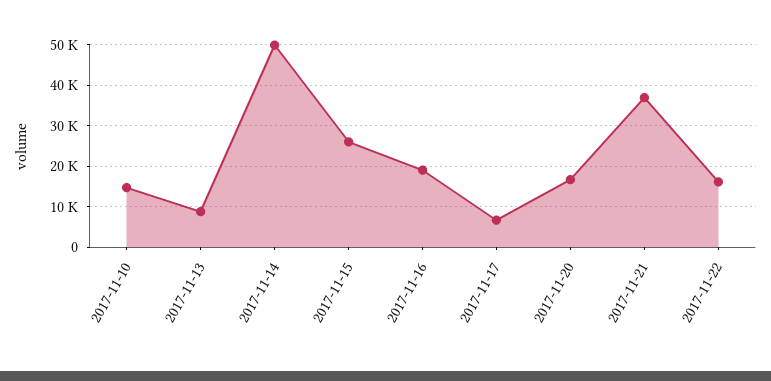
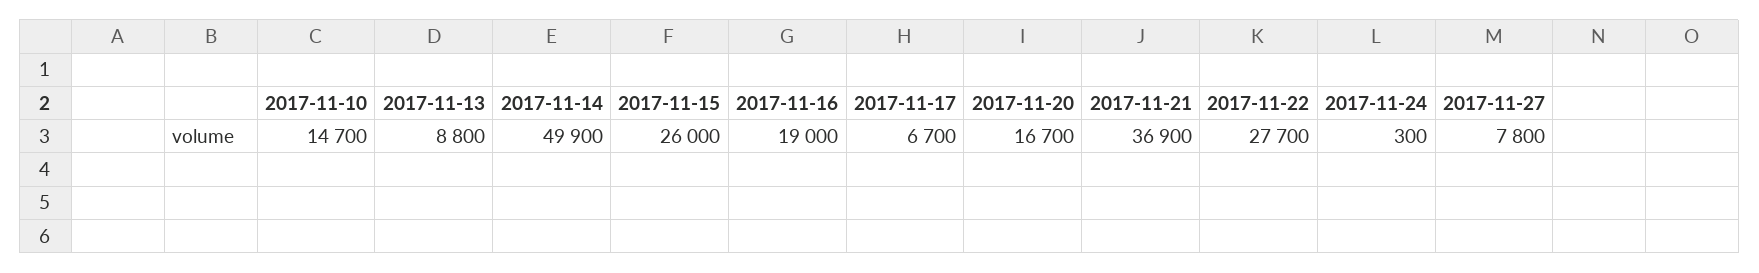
2017-11-22: 16000 -> 27700
2017-11-24: none -> 300
2017-11-27: none -> 7800

